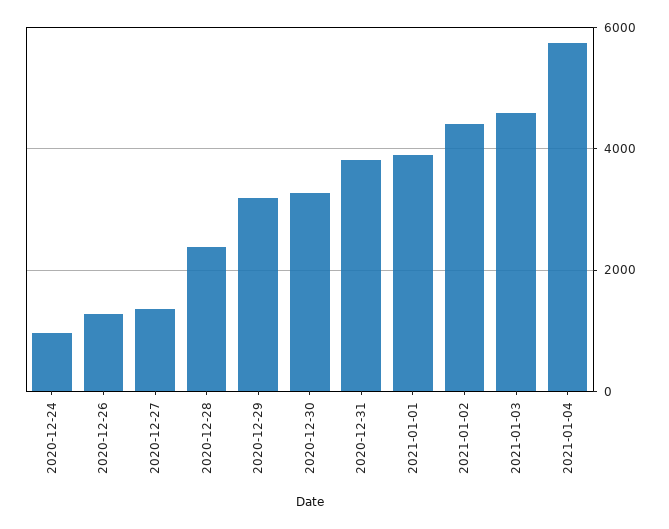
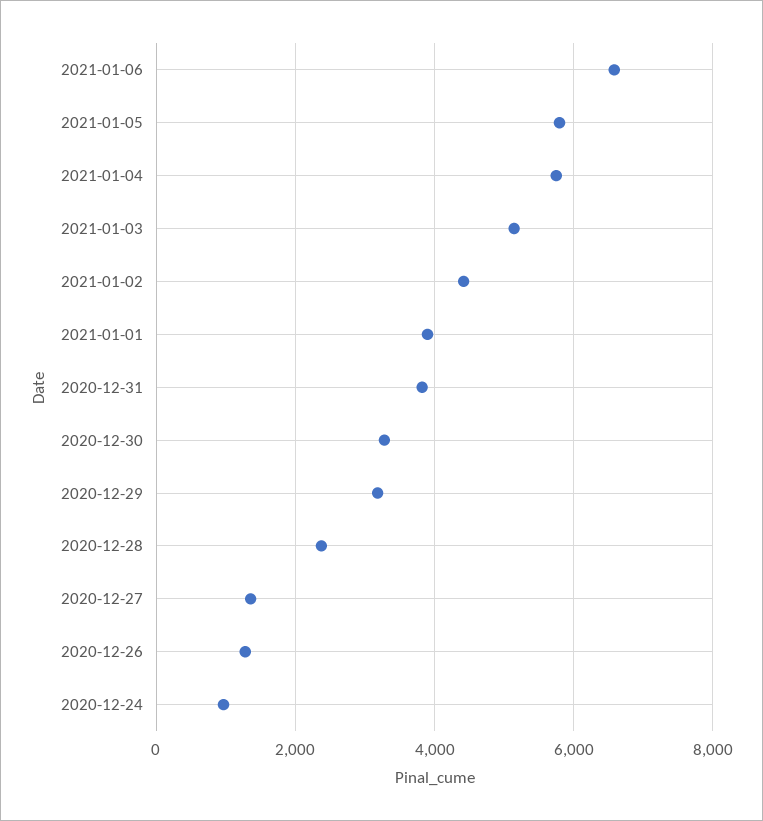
2021-01-03: 4600 -> 5200
2021-01-06: none -> 6600
2021-01-05: none -> 5800

